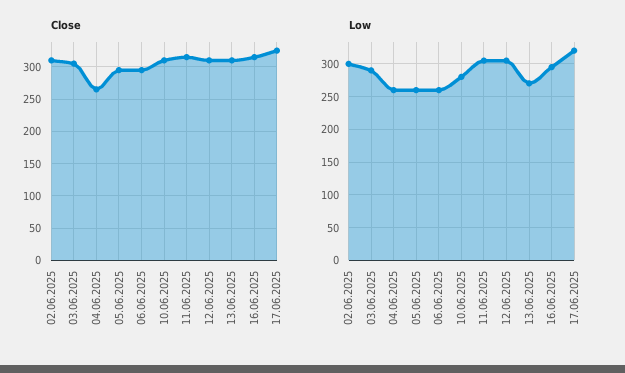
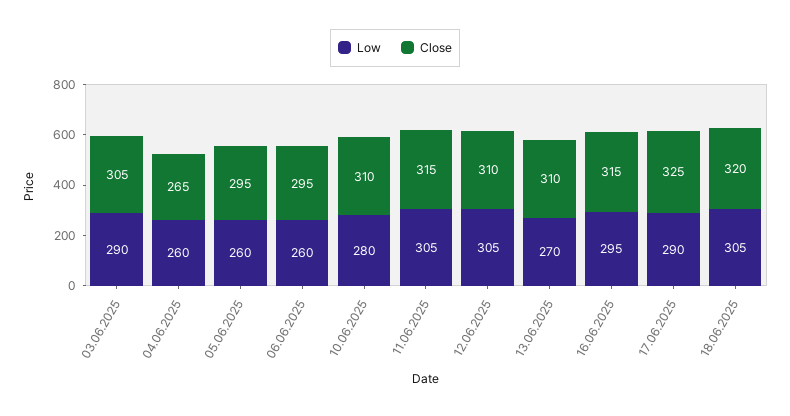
Close, 02.06.2025: 310 -> none
Low, 02.06.2025: 300 -> none
Low, 17.06.2025: 320 -> 290
Low, 18.06.2025: none -> 305
Close, 18.06.2025: none -> 320

